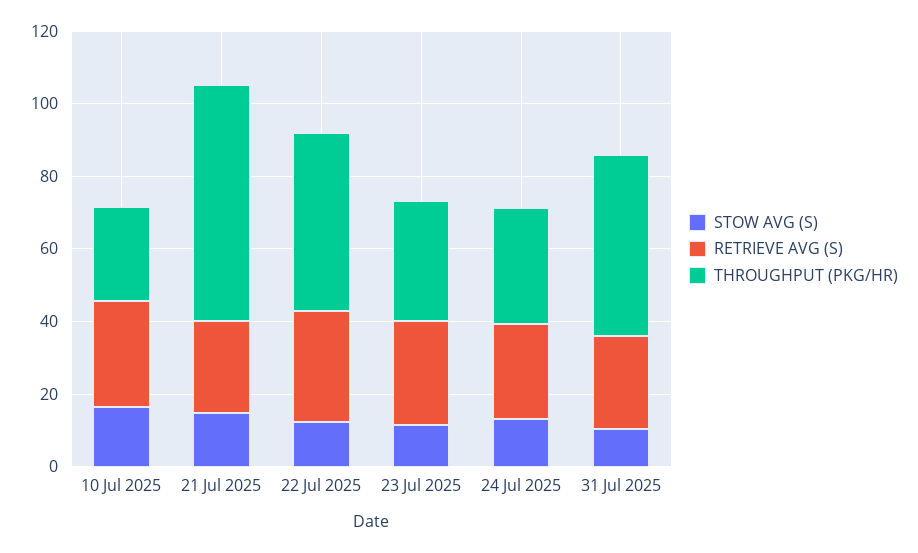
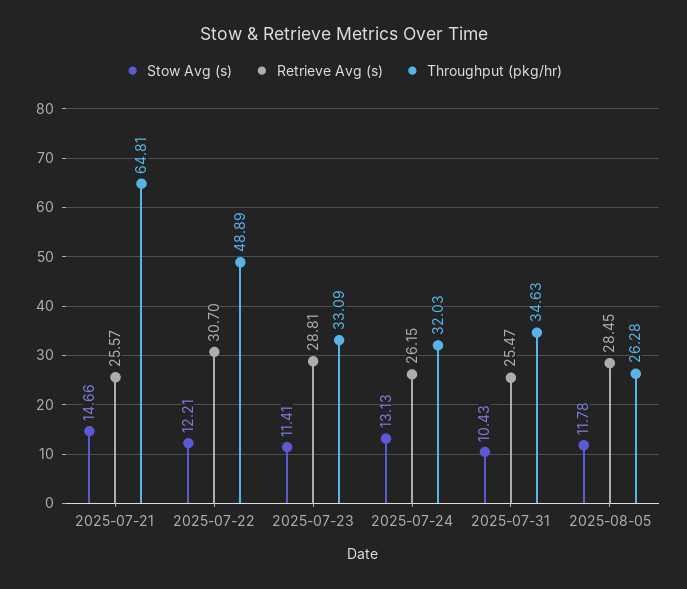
STOW AVG (S), 10 Jul 2025: 15 -> none
RETRIEVE AVG (S), 10 Jul 2025: 30 -> none
THROUGHPUT (PKG/HR), 10 Jul 2025: 25 -> none
THROUGHPUT (PKG/HR), 31 Jul 2025: 50 -> 34.63
STOW AVG (S), 2025-08-05: none -> 11.78
RETRIEVE AVG (S), 2025-08-05: none -> 28.45
THROUGHPUT (PKG/HR), 2025-08-05: none -> 26.28

